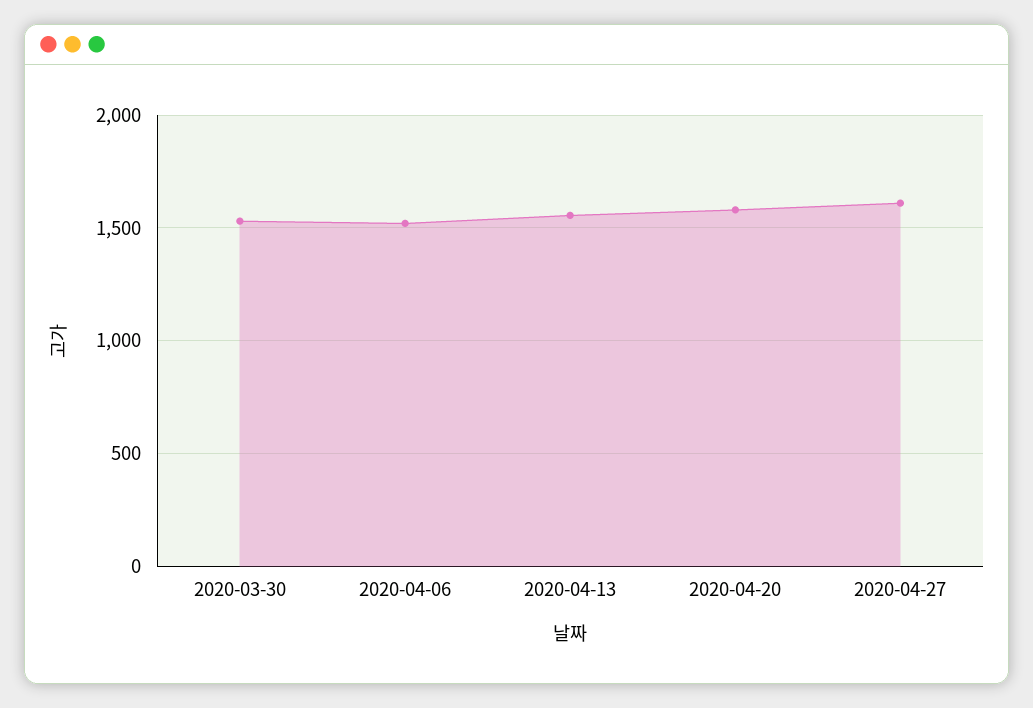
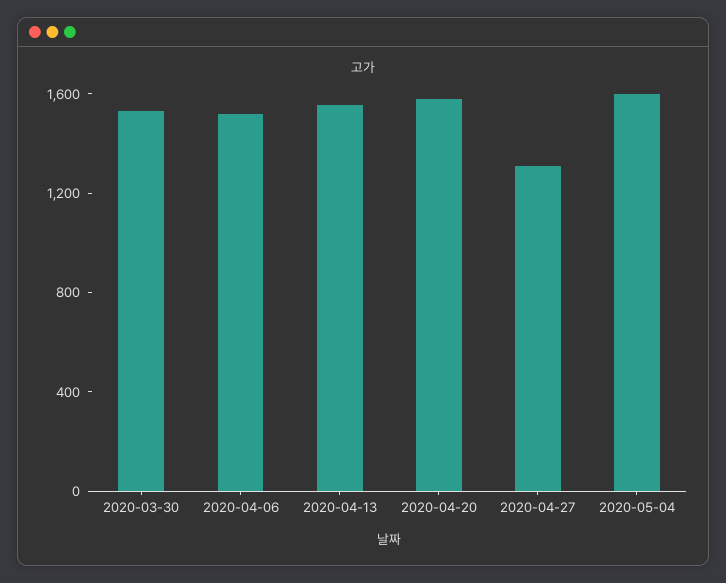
2020-04-27: 1600 -> 1300
2020-05-04: none -> 1600

